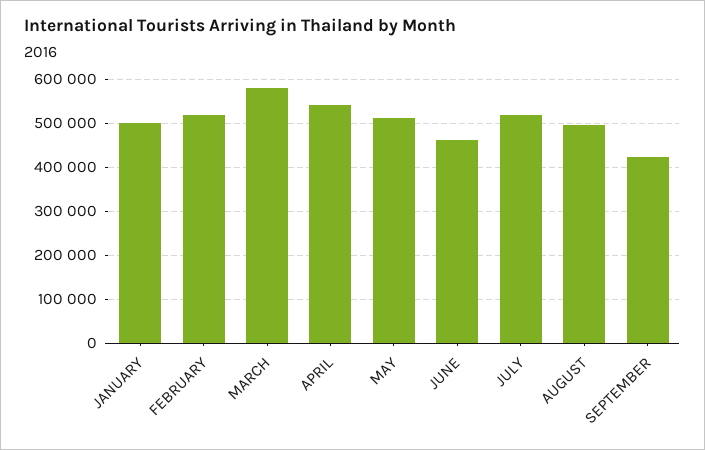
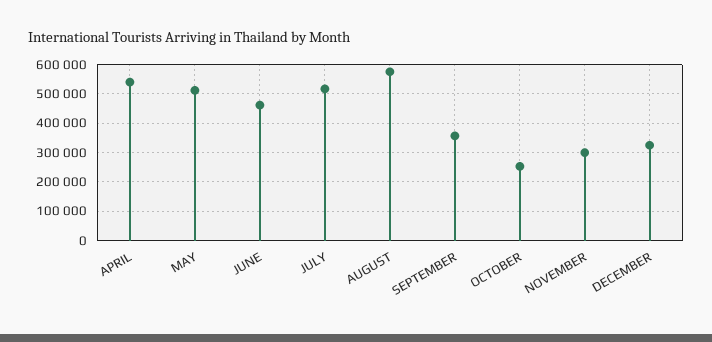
JANUARY: 500000 -> none
FEBRUARY: 520000 -> none
MARCH: 580000 -> none
AUGUST: 500000 -> 575000
SEPTEMBER: 420000 -> 350000
OCTOBER: none -> 250000
NOVEMBER: none -> 300000
DECEMBER: none -> 325000

